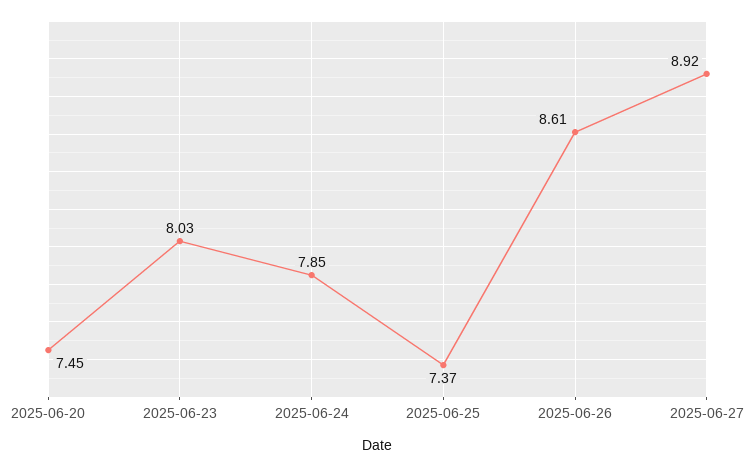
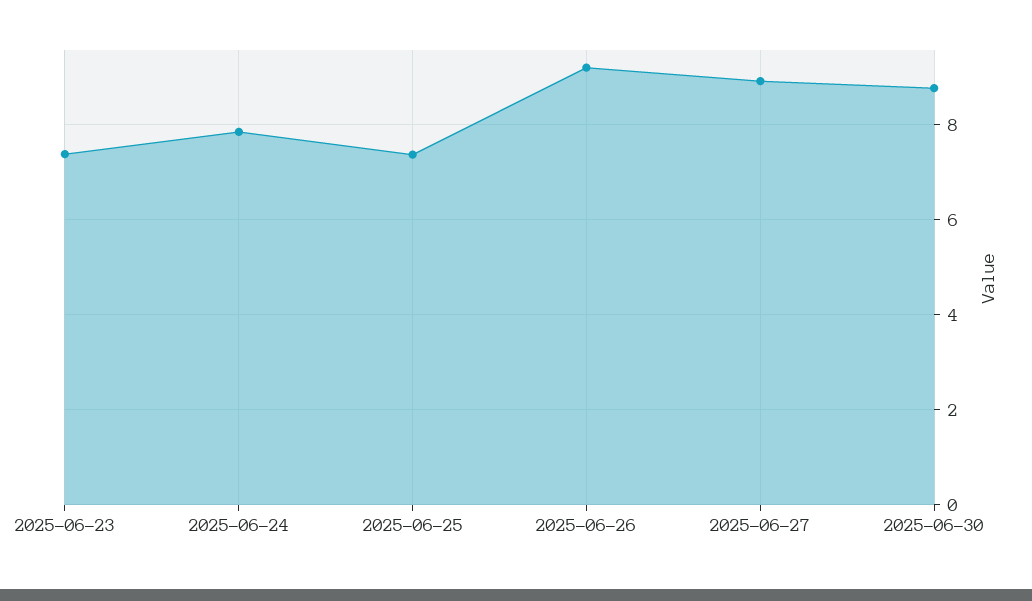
2025-06-20: 7.45 -> none
2025-06-23: 8.03 -> 7.4
2025-06-26: 8.61 -> 9.2
2025-06-30: none -> 8.8

